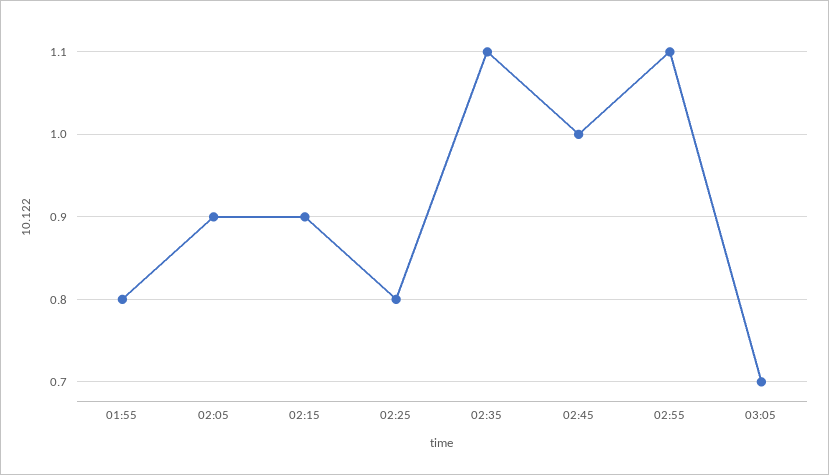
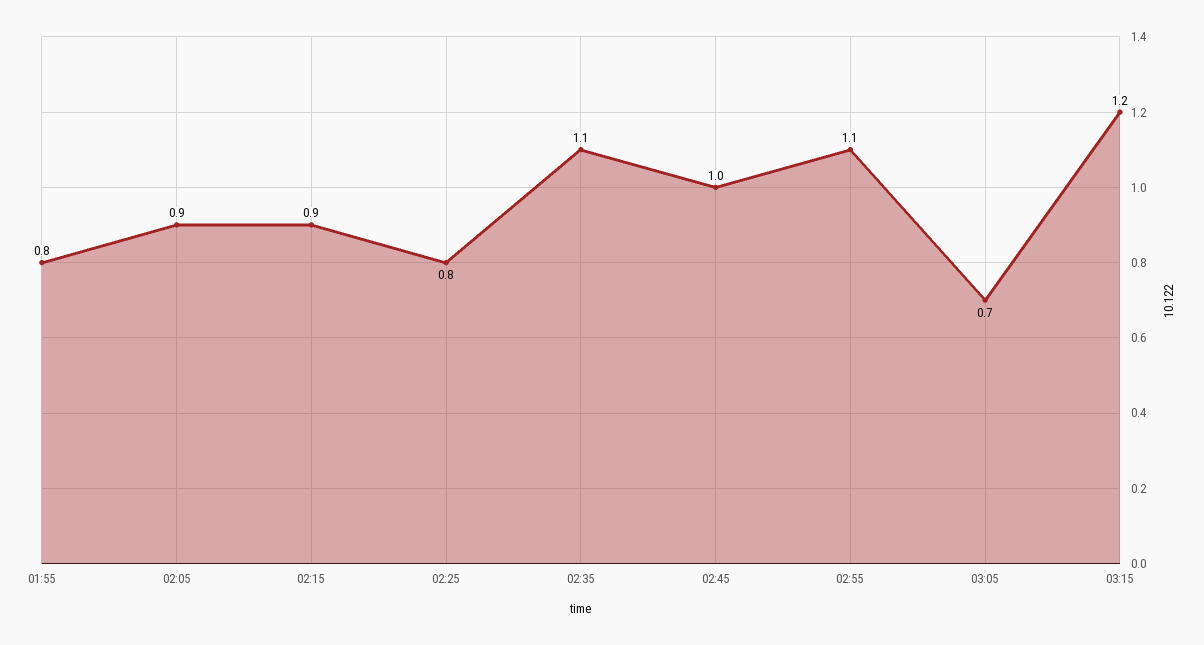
03:15: none -> 1.2

